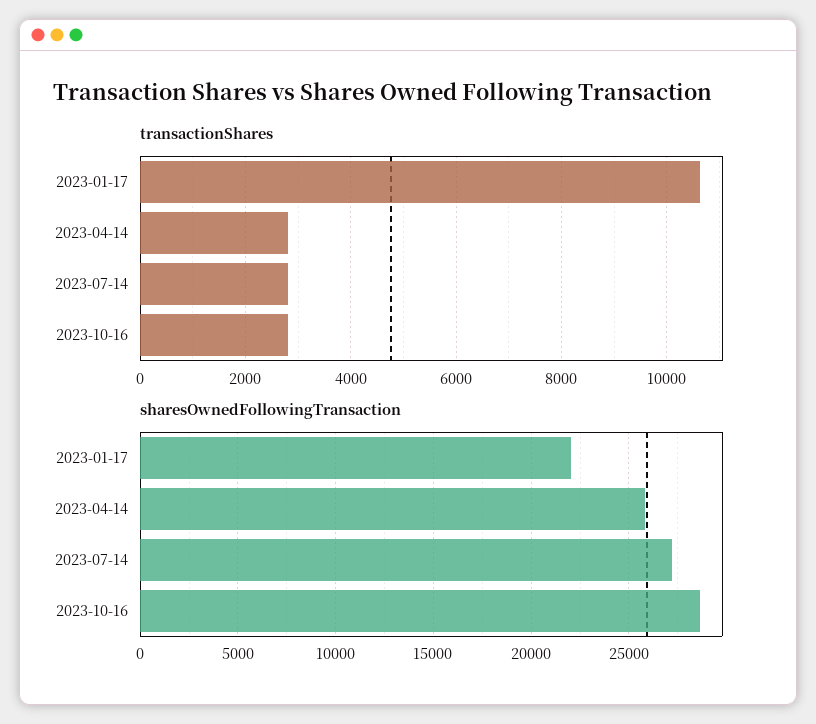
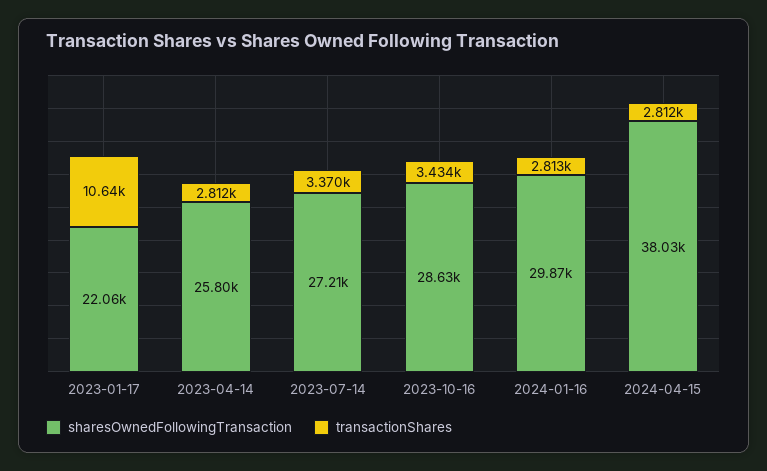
transactionShares, 2023-07-14: 2800 -> 3370
transactionShares, 2023-10-16: 2800 -> 3434
sharesOwnedFollowingTransaction, 2024-01-16: none -> 29870
transactionShares, 2024-01-16: none -> 2813
sharesOwnedFollowingTransaction, 2024-04-15: none -> 38030
transactionShares, 2024-04-15: none -> 2812

